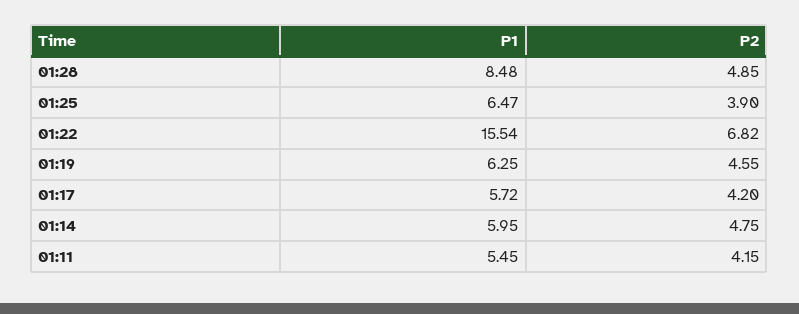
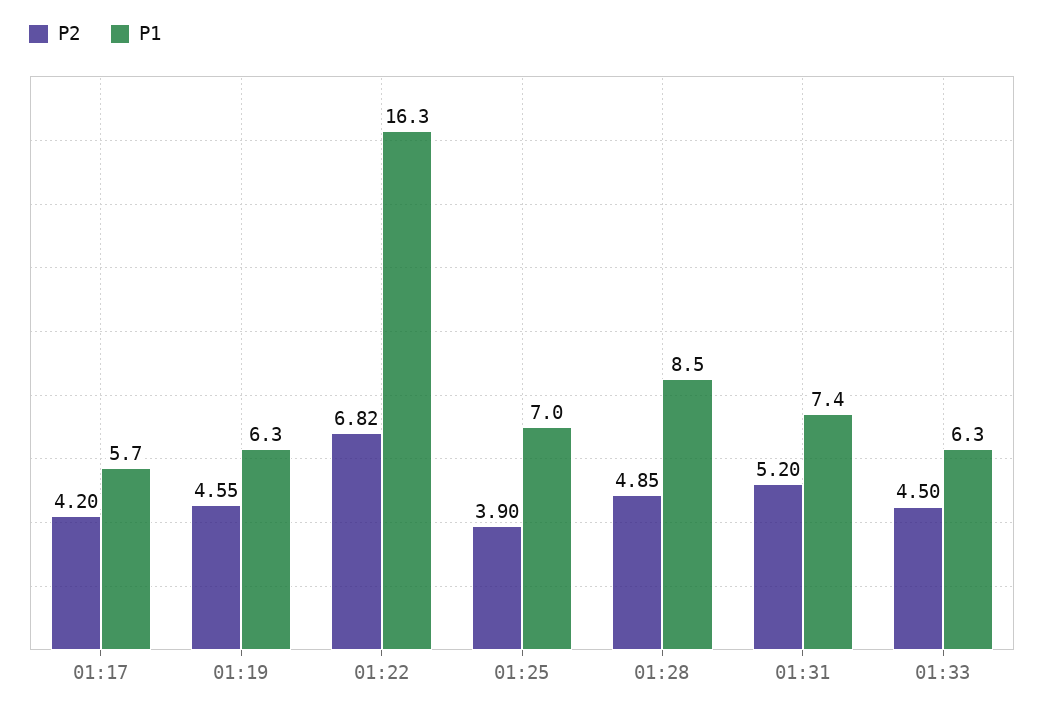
P1, 01:25: 6.47 -> 7
P1, 01:22: 15.54 -> 16.3
P1, 01:14: 5.95 -> none
P2, 01:14: 4.75 -> none
P1, 01:11: 5.45 -> none
P2, 01:11: 4.15 -> none
P2, 01:31: none -> 5.2
P1, 01:31: none -> 7.4
P2, 01:33: none -> 4.5
P1, 01:33: none -> 6.3

